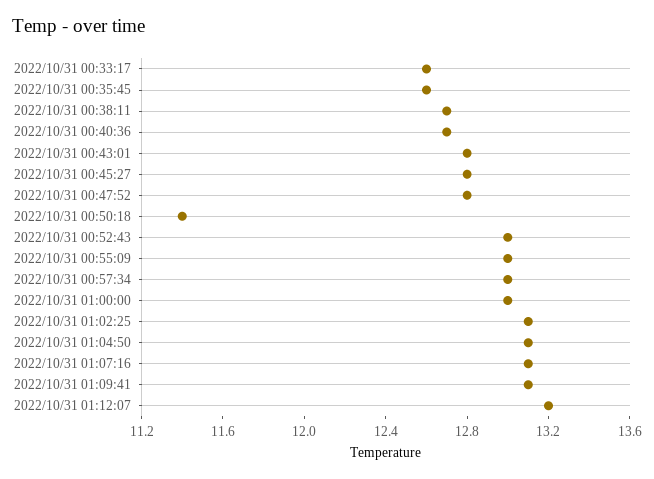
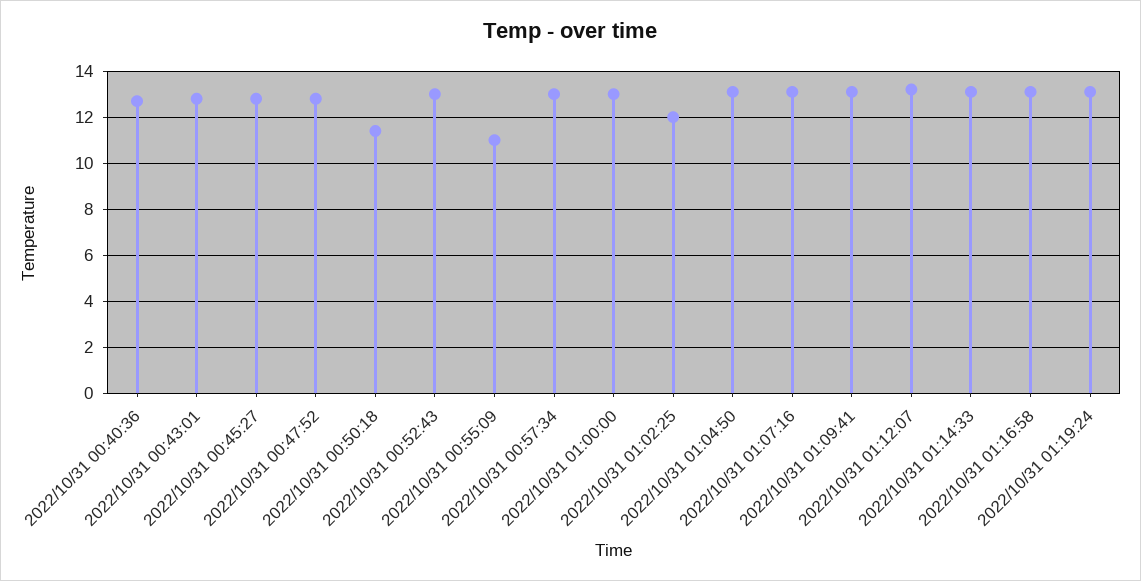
2022/10/31 00:33:17: 12.6 -> none
2022/10/31 00:35:45: 12.6 -> none
2022/10/31 00:38:11: 12.7 -> none
2022/10/31 00:55:09: 13 -> 11
2022/10/31 01:02:25: 13.1 -> 12
2022/10/31 01:14:33: none -> 13
2022/10/31 01:16:58: none -> 13
2022/10/31 01:19:24: none -> 13

